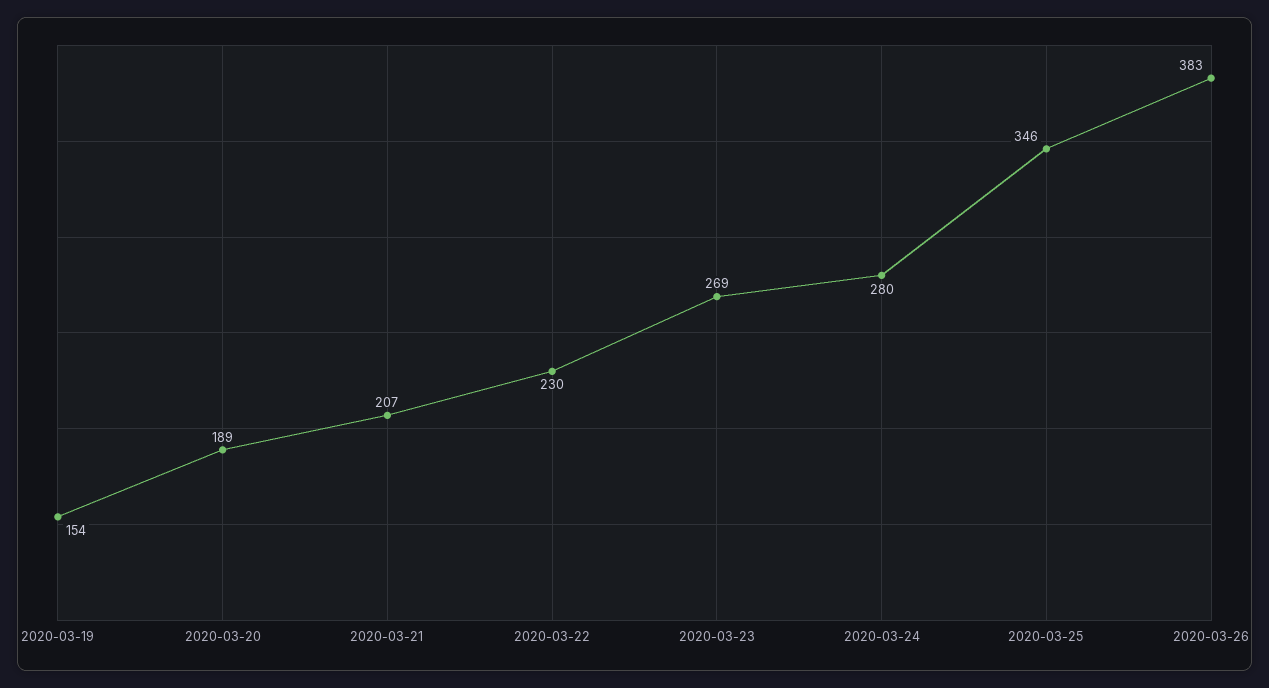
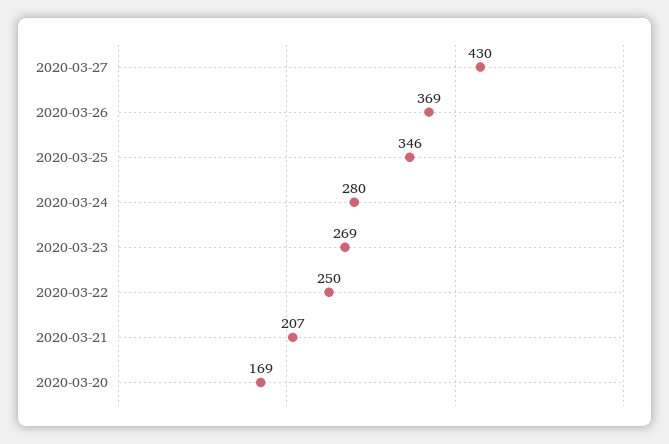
2020-03-19: 154 -> none
2020-03-20: 189 -> 169
2020-03-22: 230 -> 250
2020-03-26: 383 -> 369
2020-03-27: none -> 430

